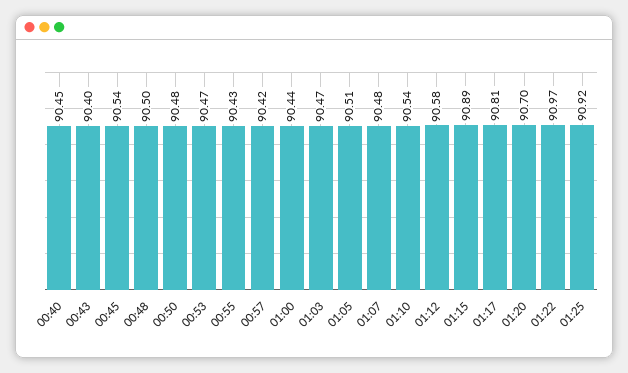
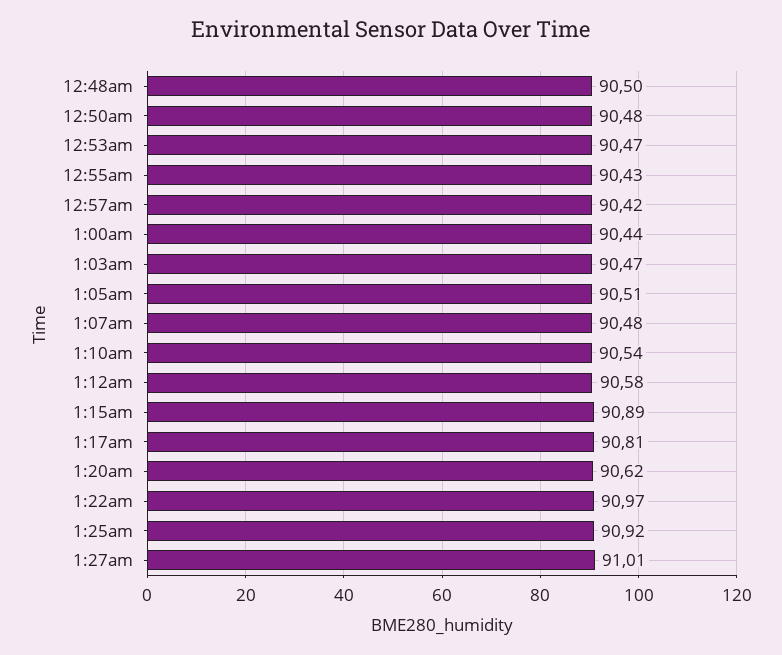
00:40: 90.45 -> none
00:43: 90.4 -> none
00:45: 90.54 -> none
01:20: 90.7 -> 90.62
1:27am: none -> 91.01

